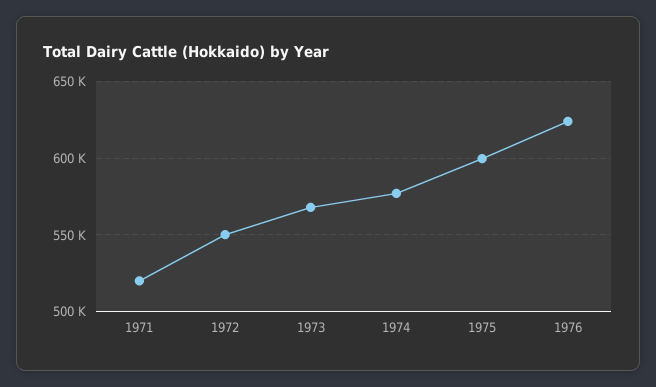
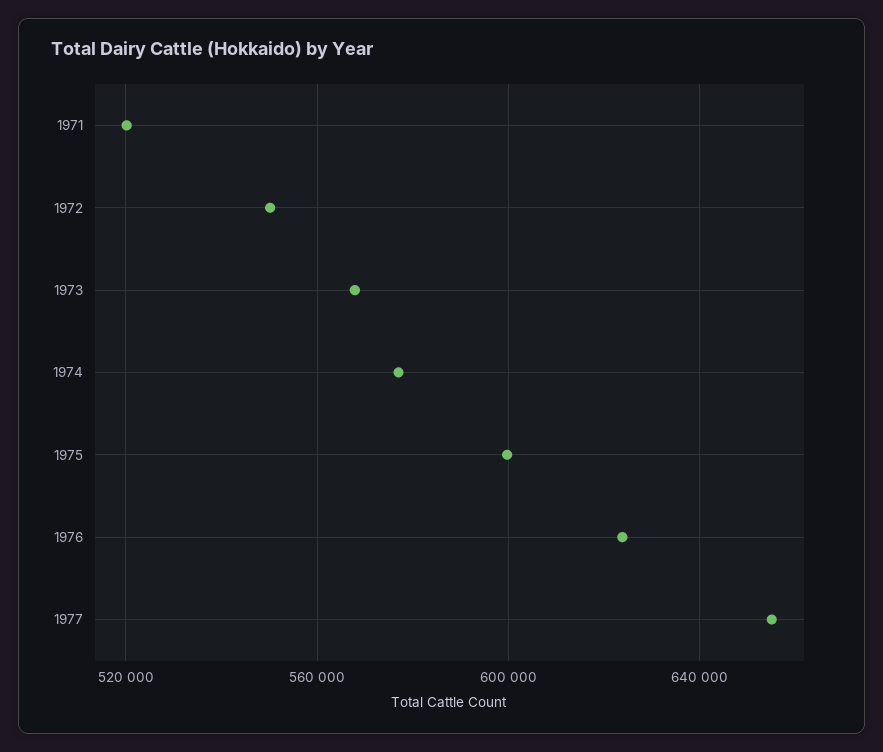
1977: none -> 655000

